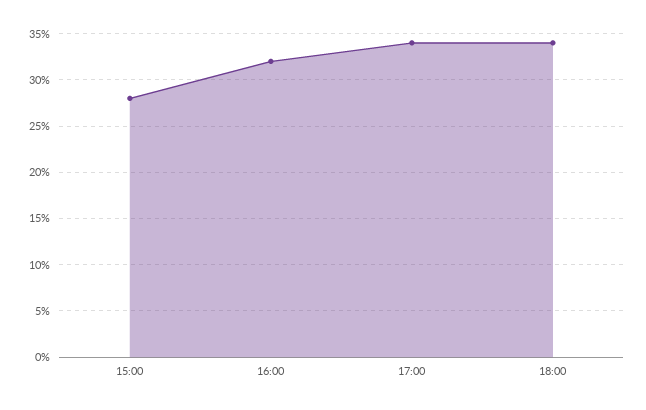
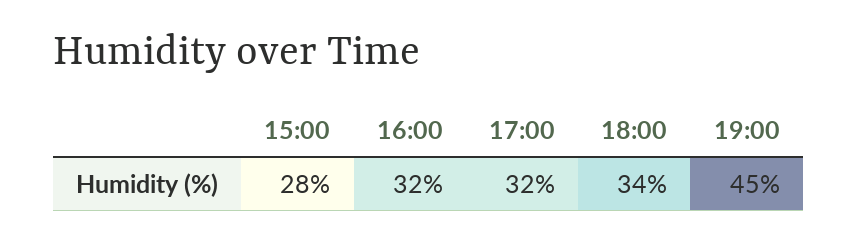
17:00: 34 -> 32
19:00: none -> 45

